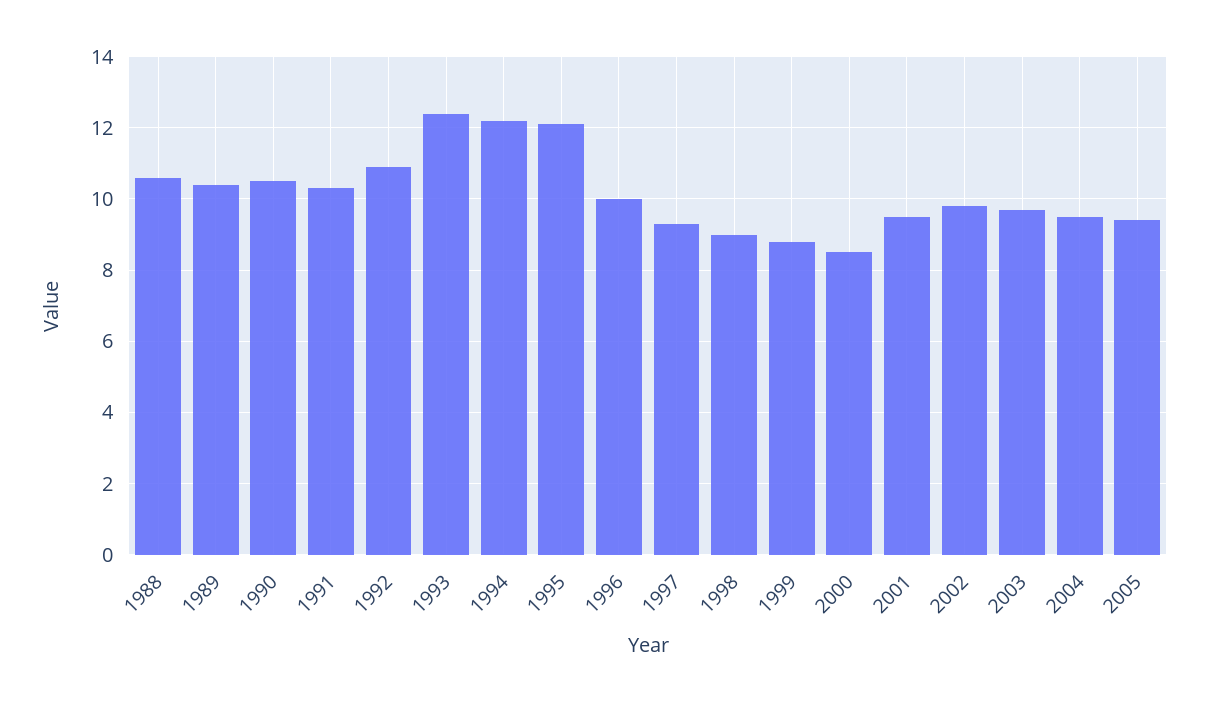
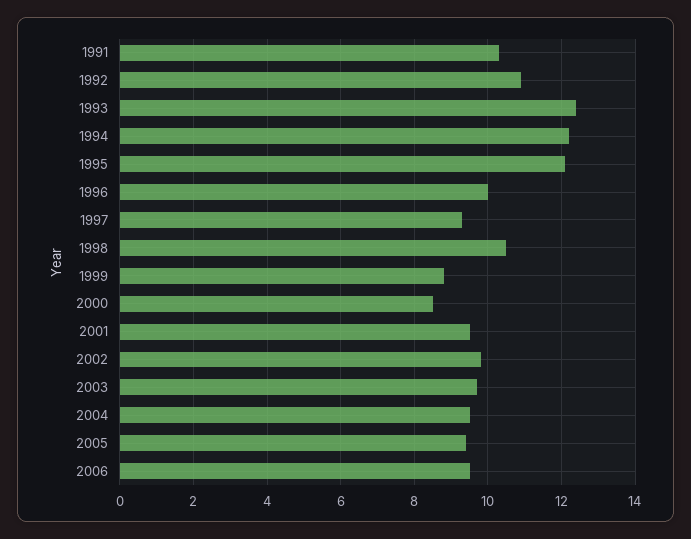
1988: 10.5 -> none
1989: 10.5 -> none
1990: 10.5 -> none
1998: 9 -> 10.5
2006: none -> 9.5

